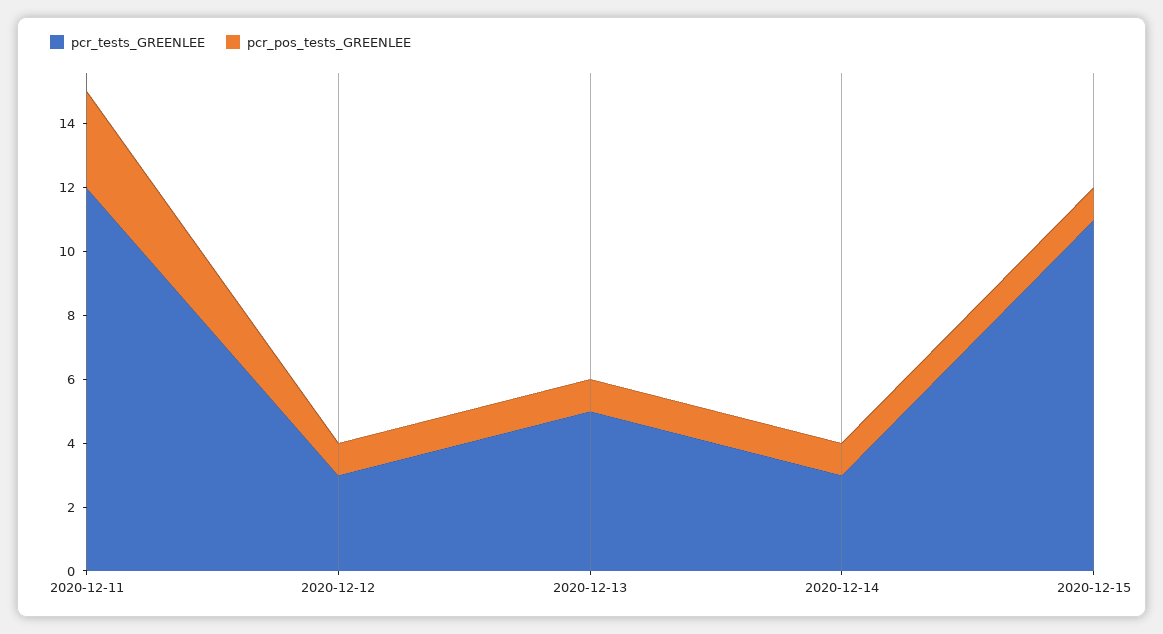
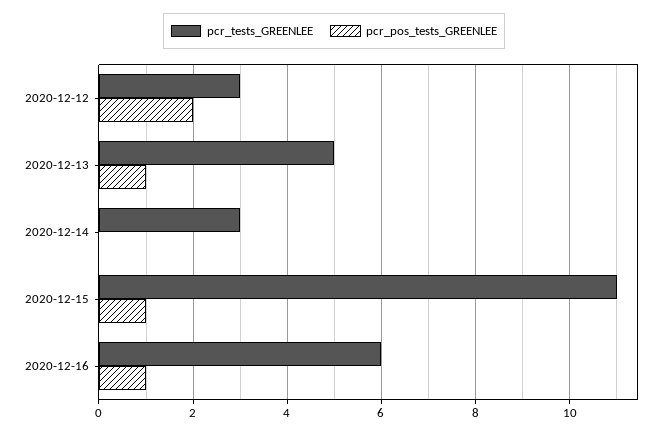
pcr_tests_GREENLEE, 2020-12-11: 12 -> none
pcr_pos_tests_GREENLEE, 2020-12-11: 3 -> none
pcr_pos_tests_GREENLEE, 2020-12-12: 1 -> 2
pcr_pos_tests_GREENLEE, 2020-12-14: 1 -> 0
pcr_tests_GREENLEE, 2020-12-16: none -> 6
pcr_pos_tests_GREENLEE, 2020-12-16: none -> 1

